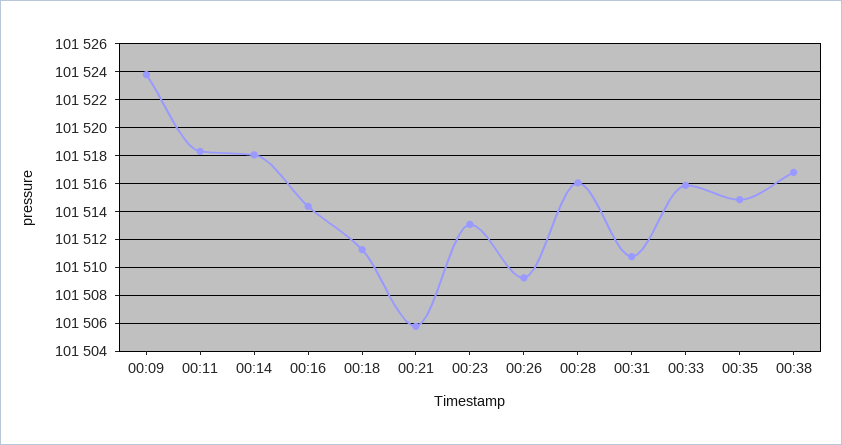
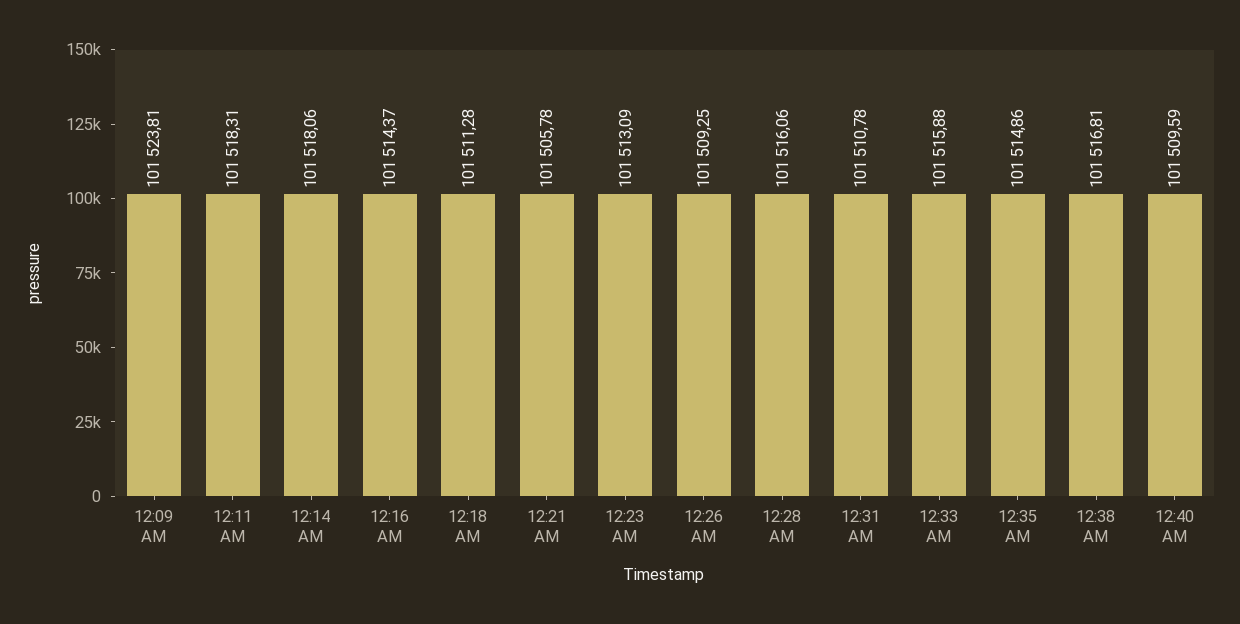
12:40 AM: none -> 101509.59

